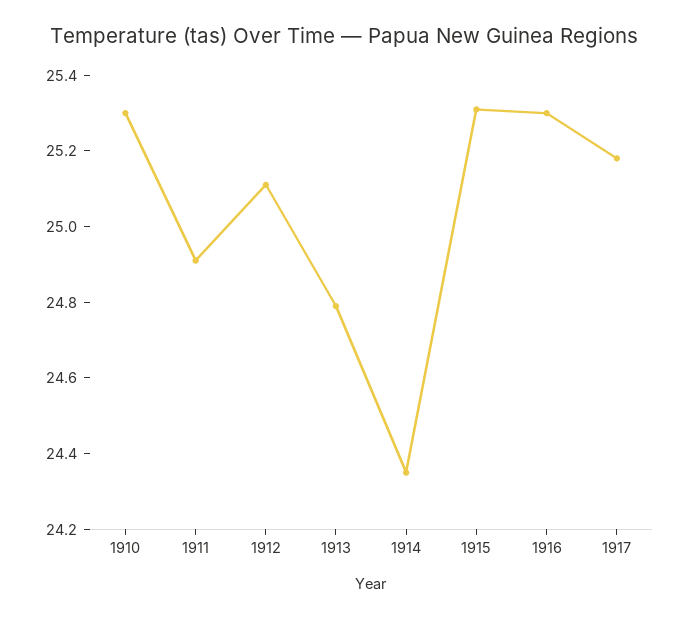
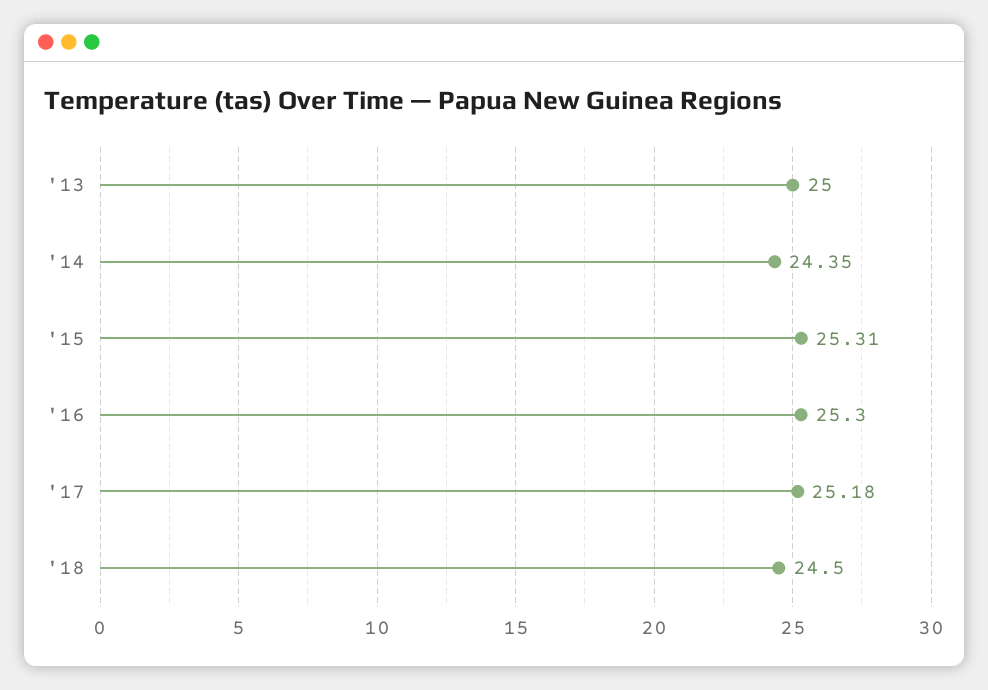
1910: 25.3 -> none
1911: 24.9 -> none
1912: 25.1 -> none
1913: 24.8 -> 25
'18: none -> 24.5

